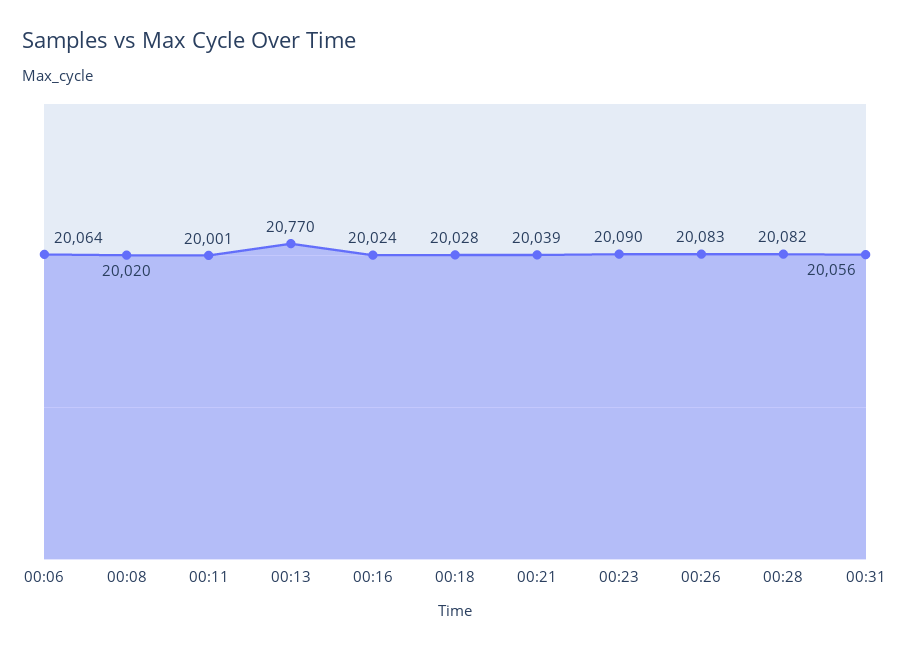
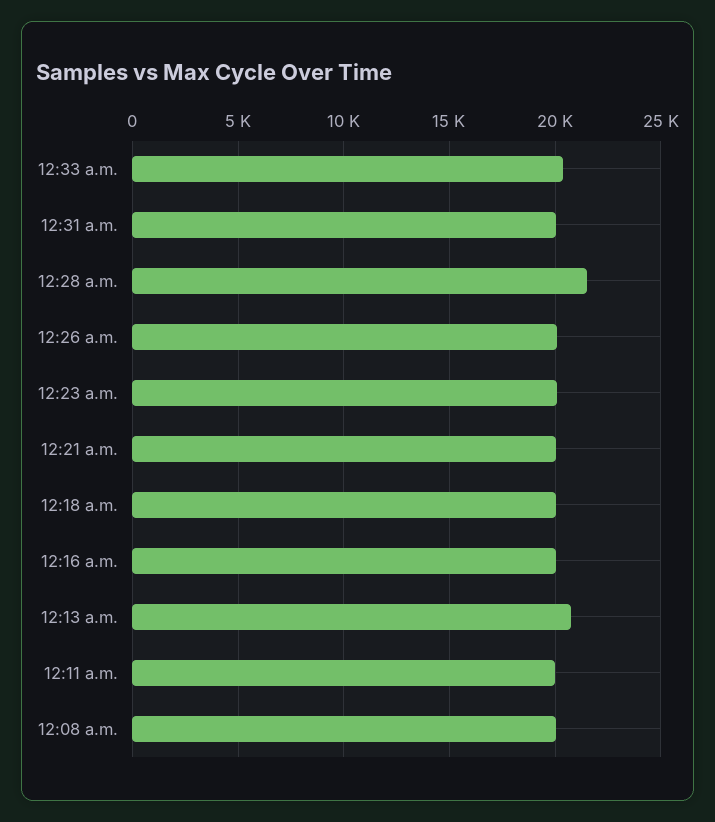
00:06: 20064 -> none
00:28: 20082 -> 21500
12:33 a.m.: none -> 20500

